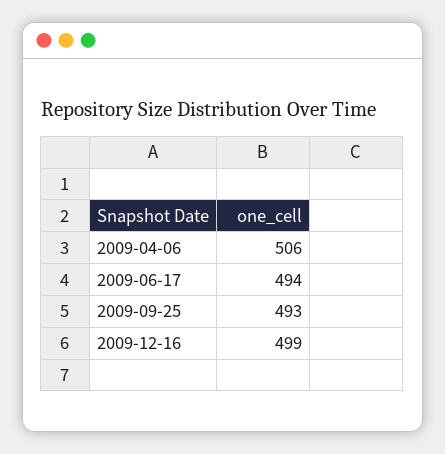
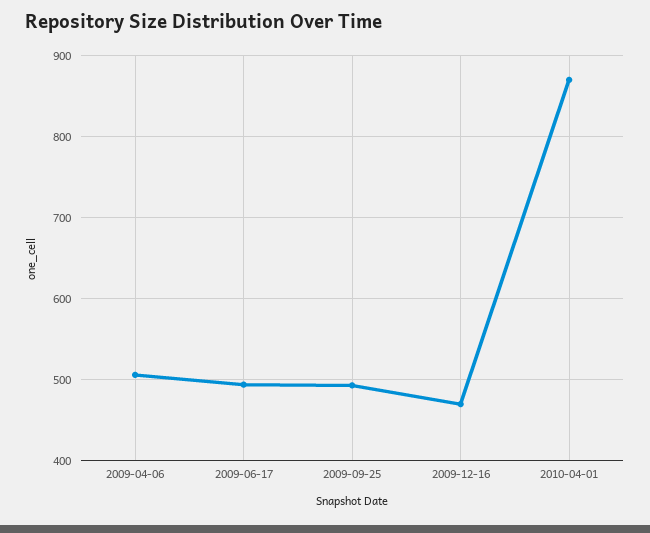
2009-12-16: 499 -> 470
2010-04-01: none -> 870

